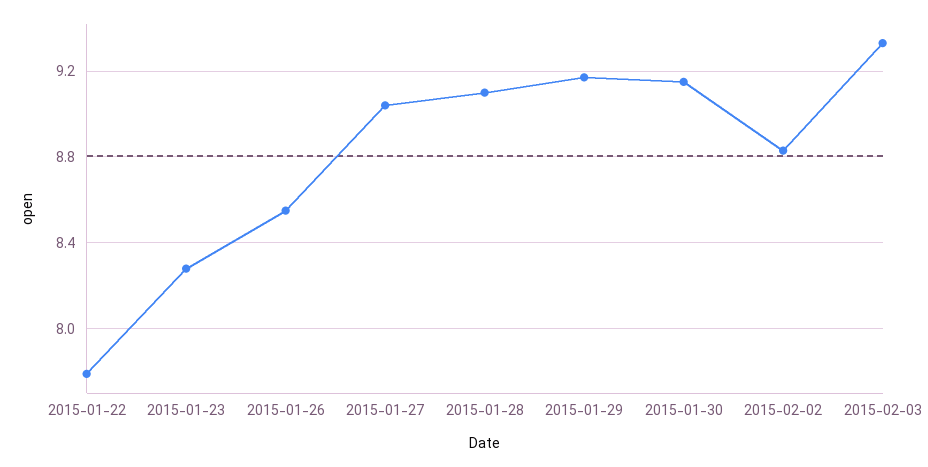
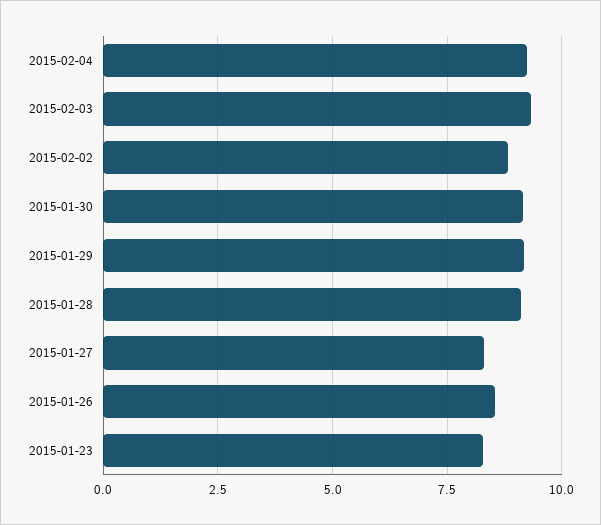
2015-01-22: 7.8 -> none
2015-01-27: 9.05 -> 8.25
2015-02-04: none -> 9.25

